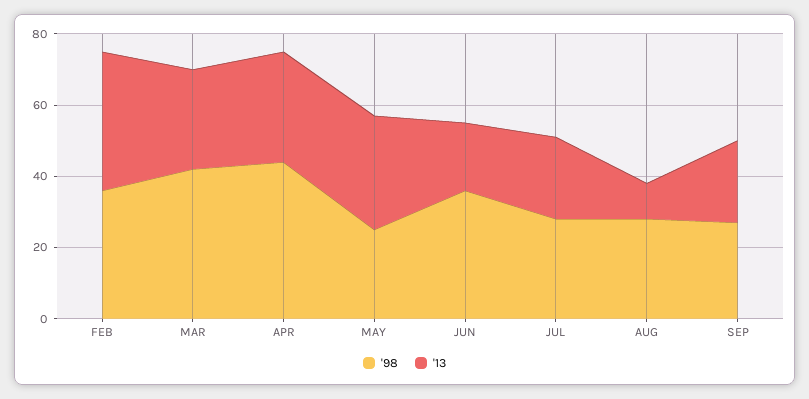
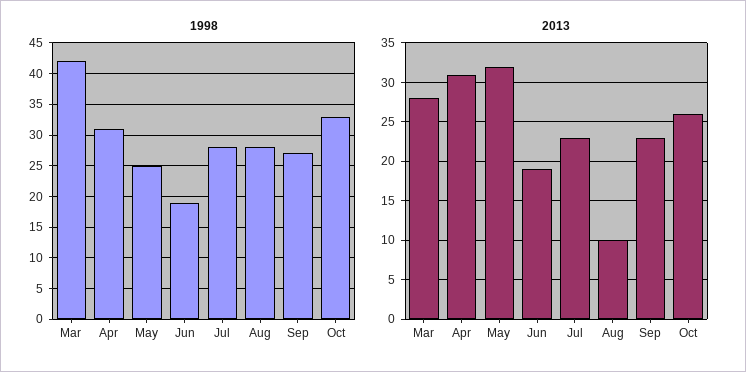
'98, FEB: 35 -> none
'13, FEB: 40 -> none
'98, APR: 45 -> 31
'98, JUN: 35 -> 19
'98, Oct: none -> 33
'13, Oct: none -> 26

